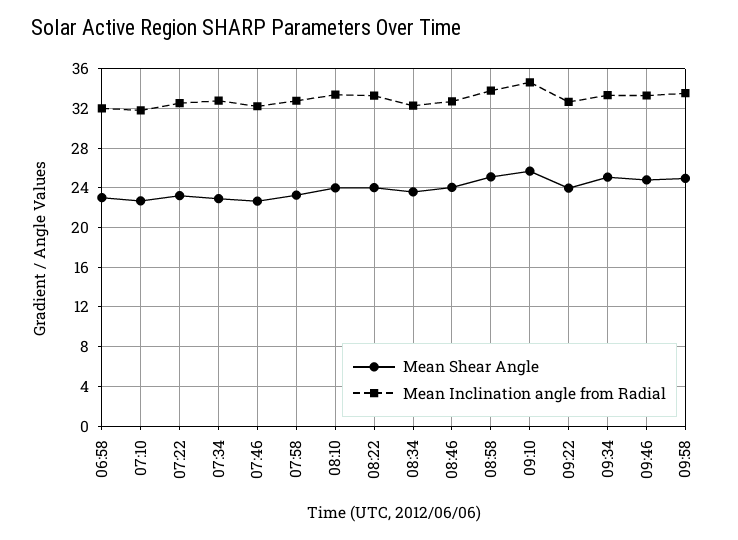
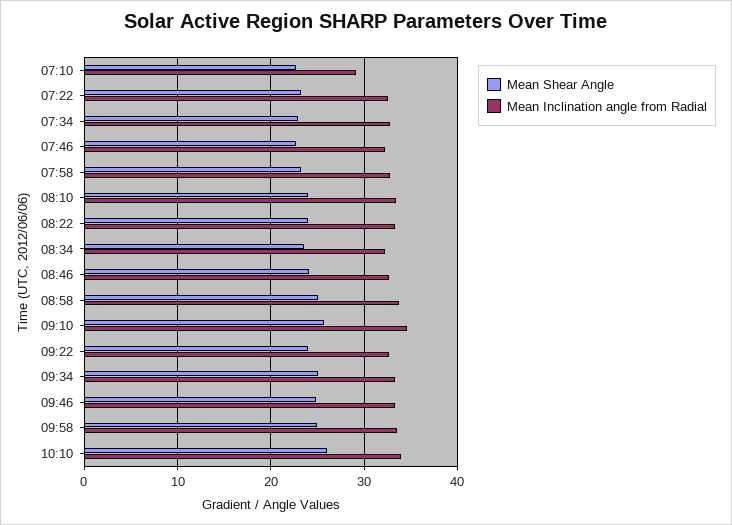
Mean Shear Angle, 06:58: 23 -> none
Mean Inclination angle from Radial, 06:58: 32 -> none
Mean Inclination angle from Radial, 07:10: 32 -> 29
Mean Shear Angle, 10:10: none -> 26
Mean Inclination angle from Radial, 10:10: none -> 34

